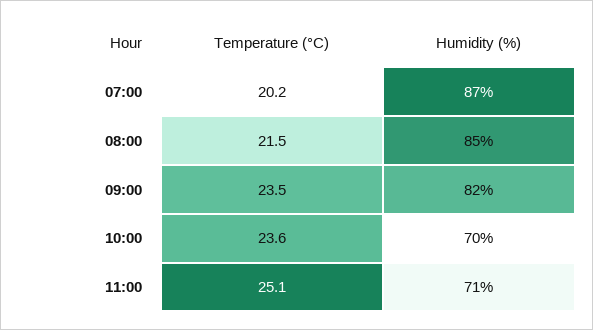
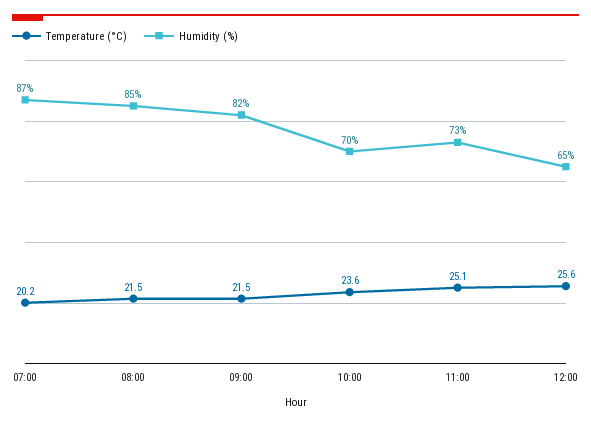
Temperature (°C), 09:00: 23.5 -> 21.5
Humidity (%), 11:00: 71 -> 73
Temperature (°C), 12:00: none -> 25.6
Humidity (%), 12:00: none -> 65

